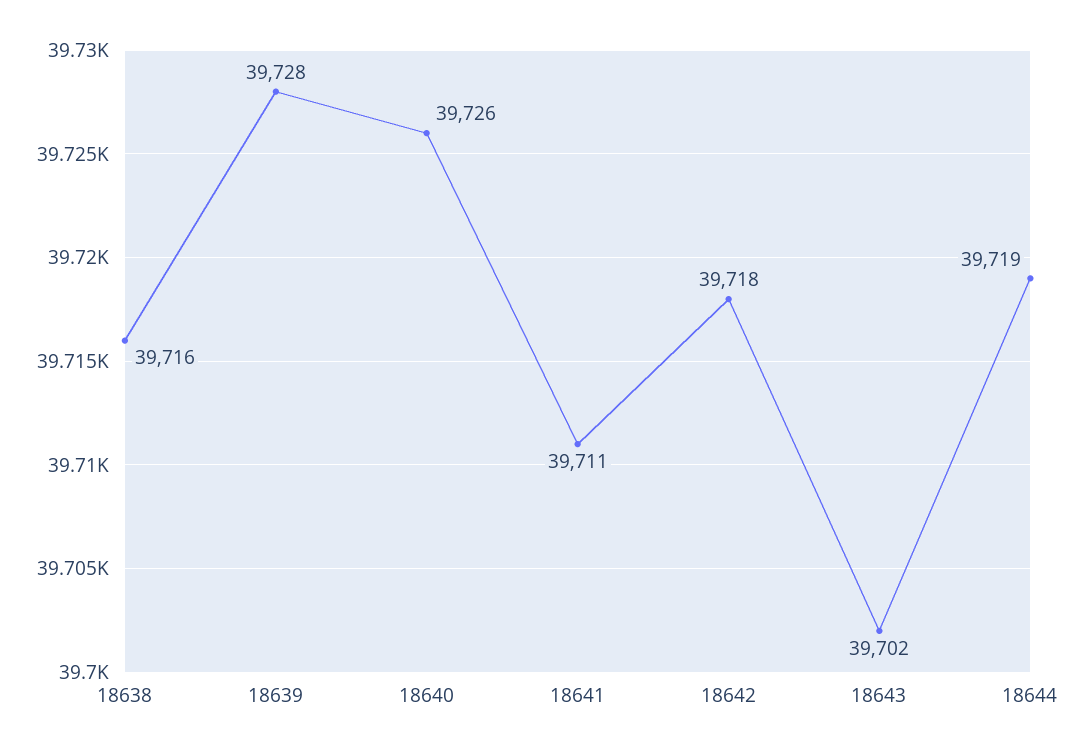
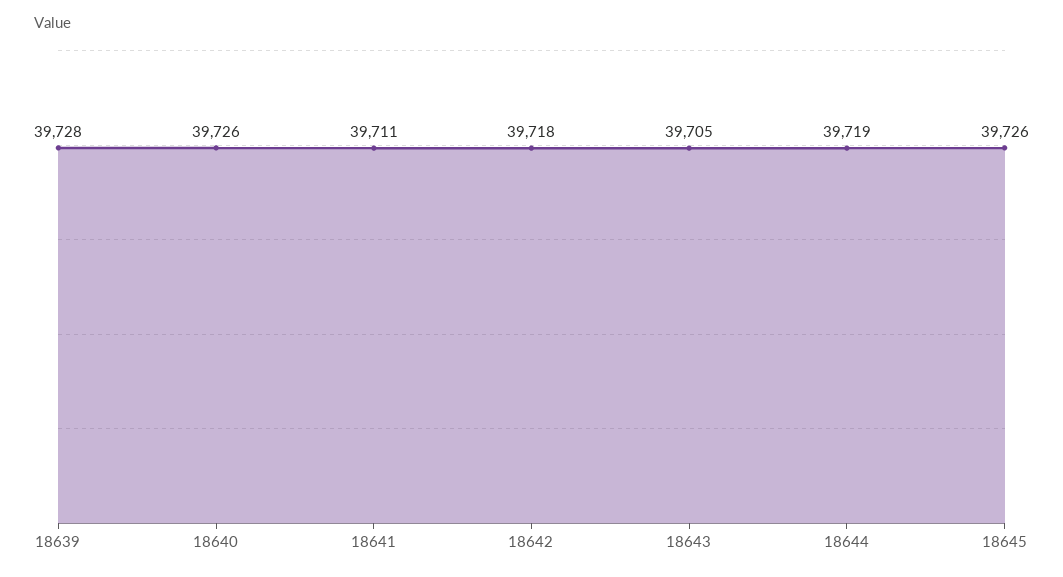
18638: 39716 -> none
18643: 39702 -> 39705
18645: none -> 39726

